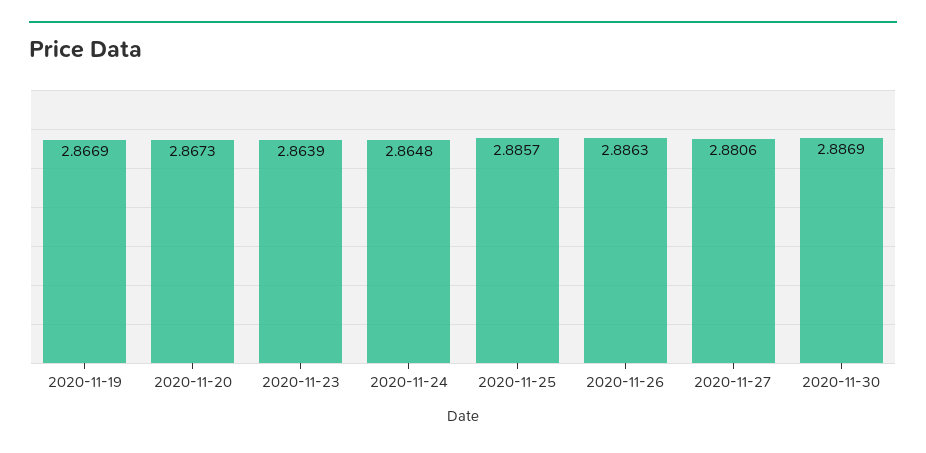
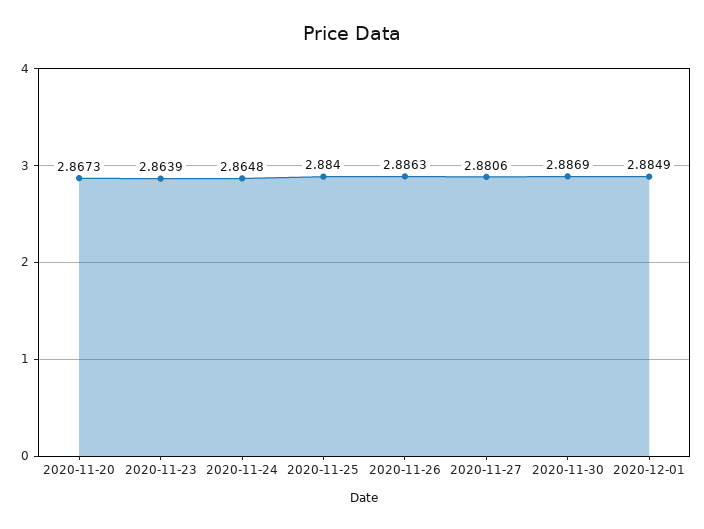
2020-11-19: 2.8669 -> none
2020-11-25: 2.8857 -> 2.884
2020-12-01: none -> 2.8849

